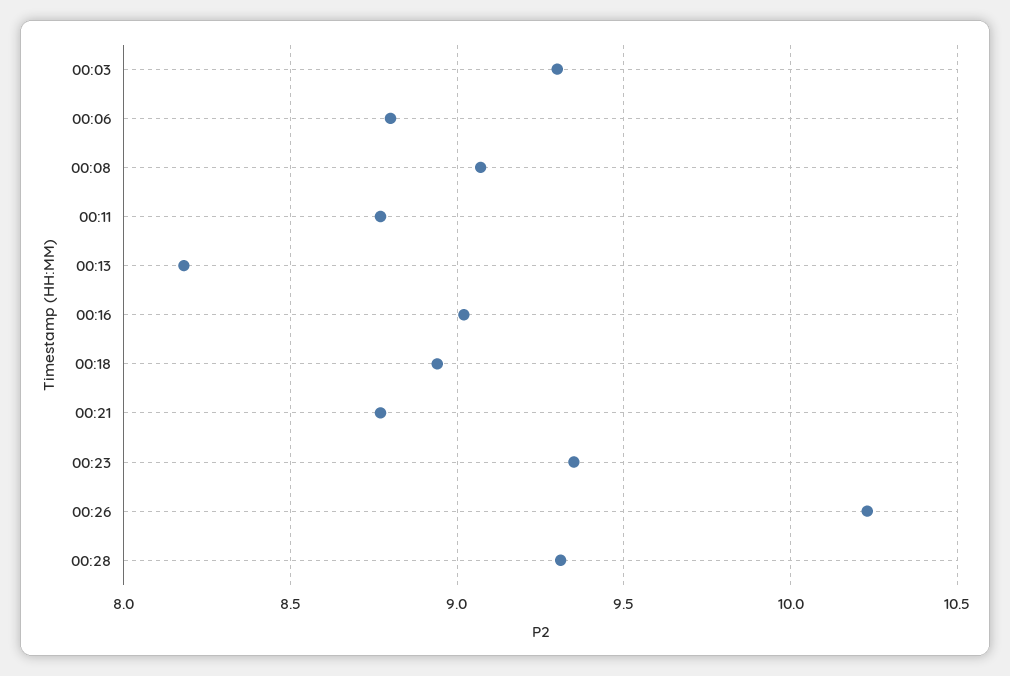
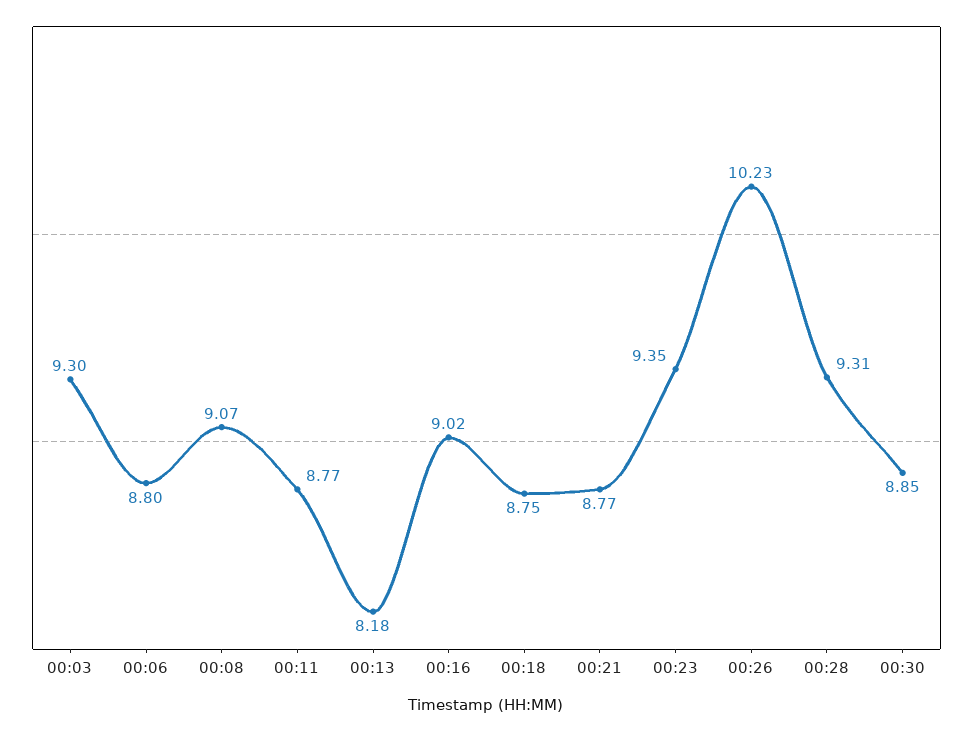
00:18: 8.95 -> 8.75
00:30: none -> 8.85

